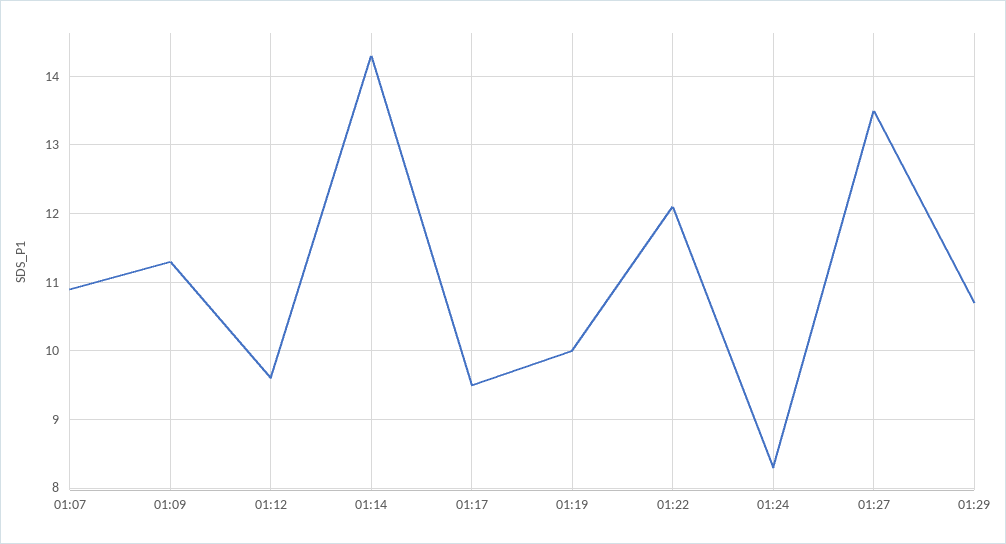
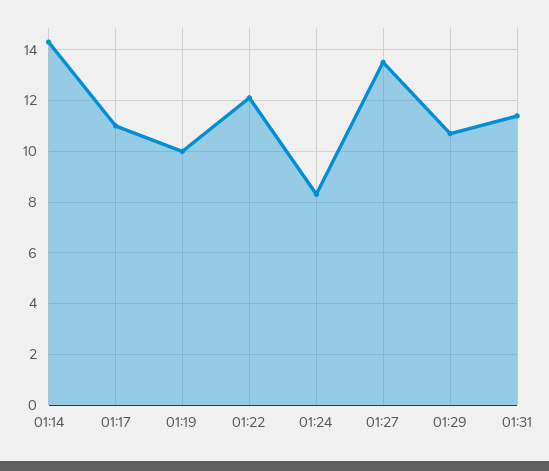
01:07: 10.9 -> none
01:09: 11.3 -> none
01:12: 9.6 -> none
01:17: 9.5 -> 11
01:31: none -> 11.5

